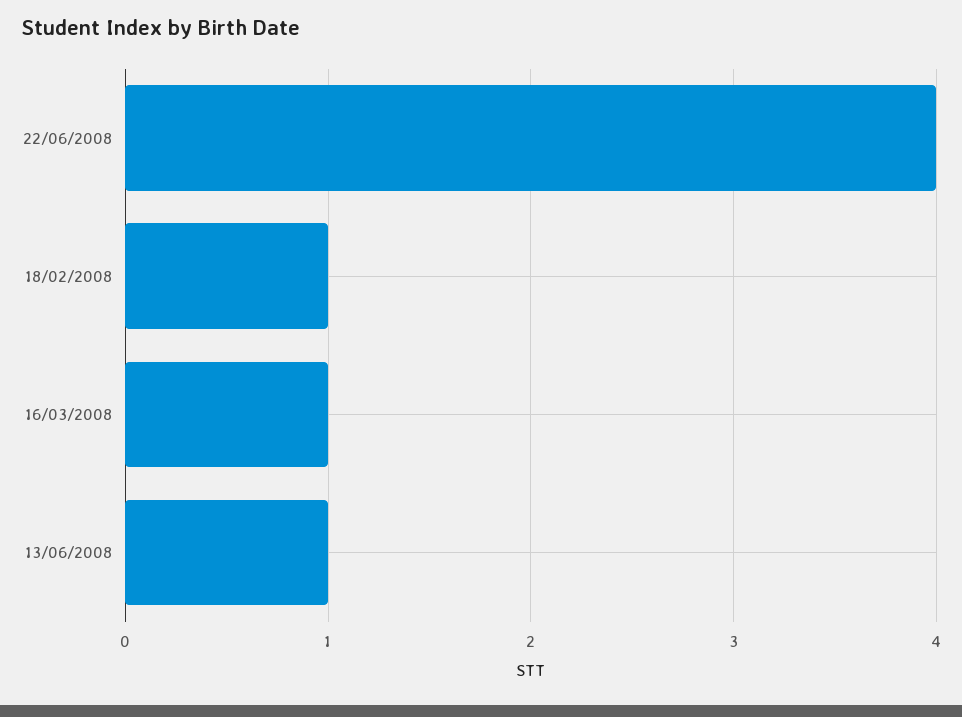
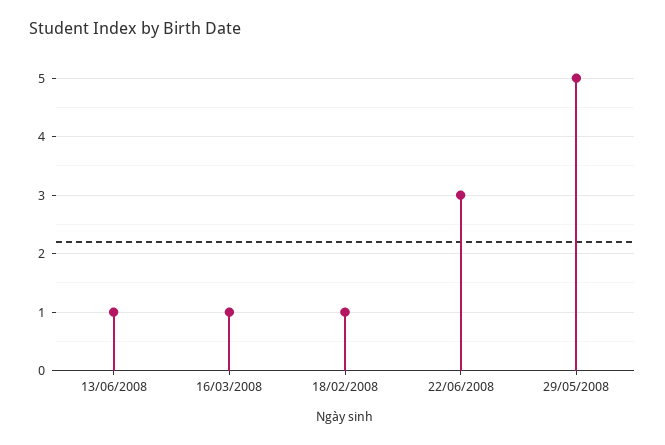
22/06/2008: 4 -> 3
29/05/2008: none -> 5

